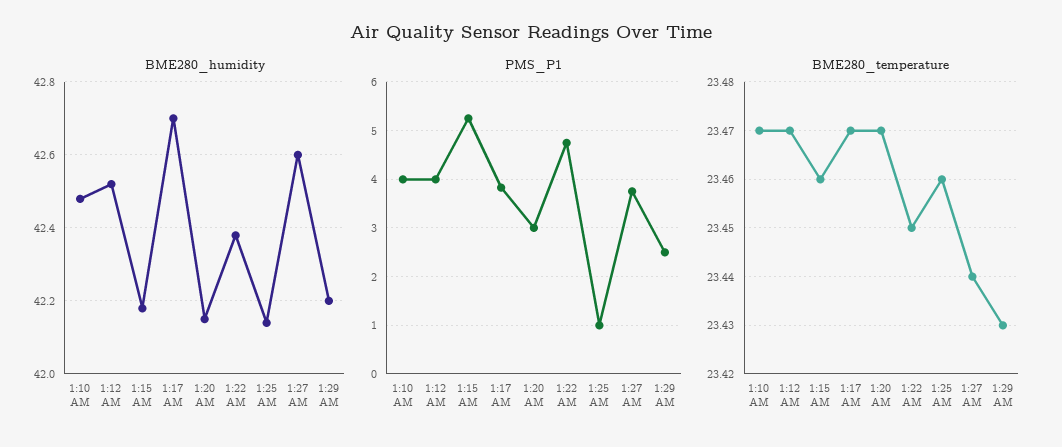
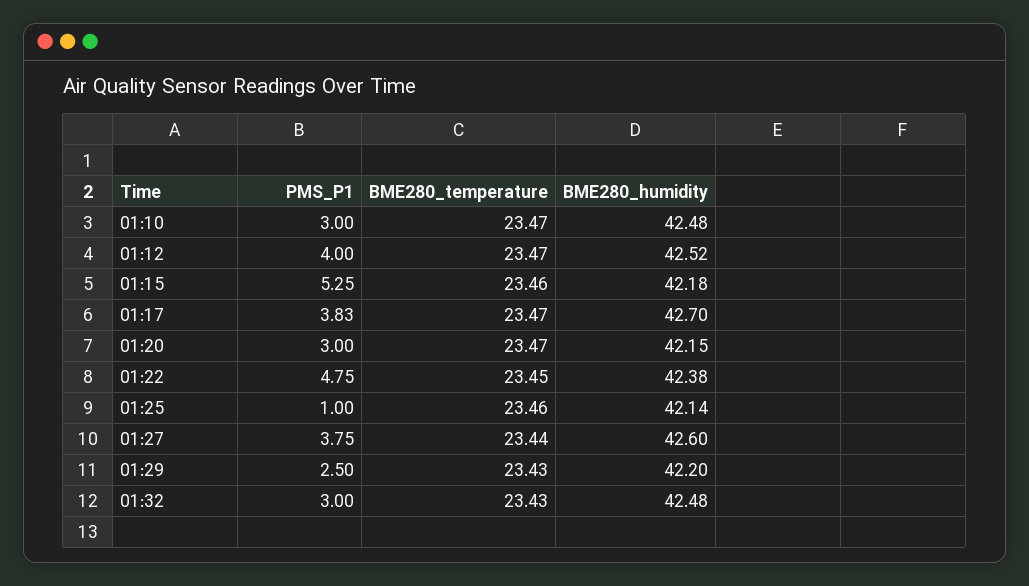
PMS_P1, 1:10 AM: 4 -> 3
PMS_P1, 01:32: none -> 3
BME280_temperature, 01:32: none -> 23.43
BME280_humidity, 01:32: none -> 42.48

